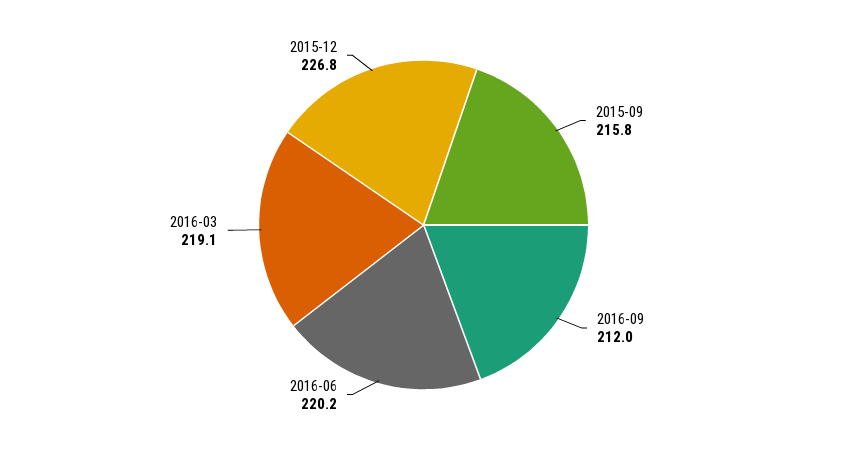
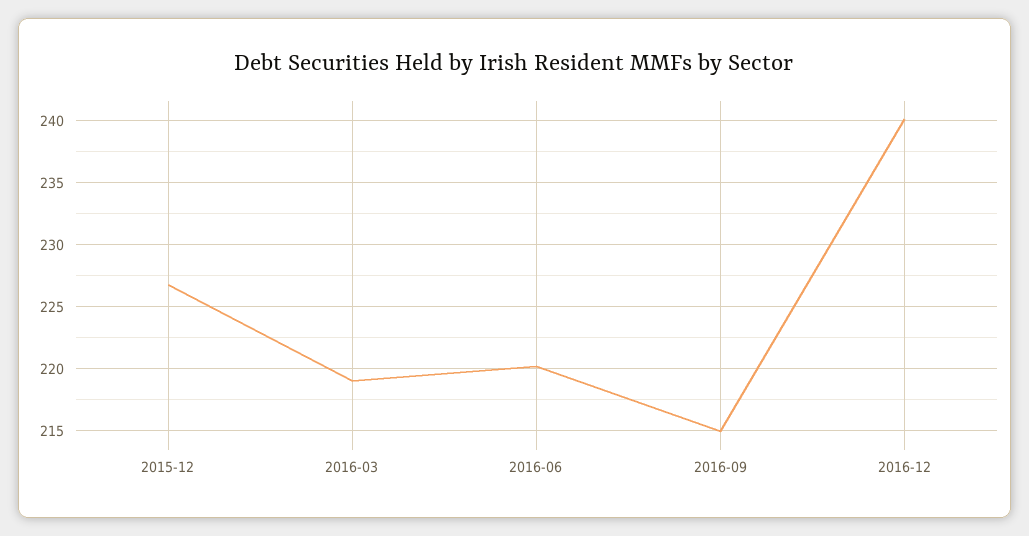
2015-09: 215.8 -> none
2016-09: 212 -> 215
2016-12: none -> 240

